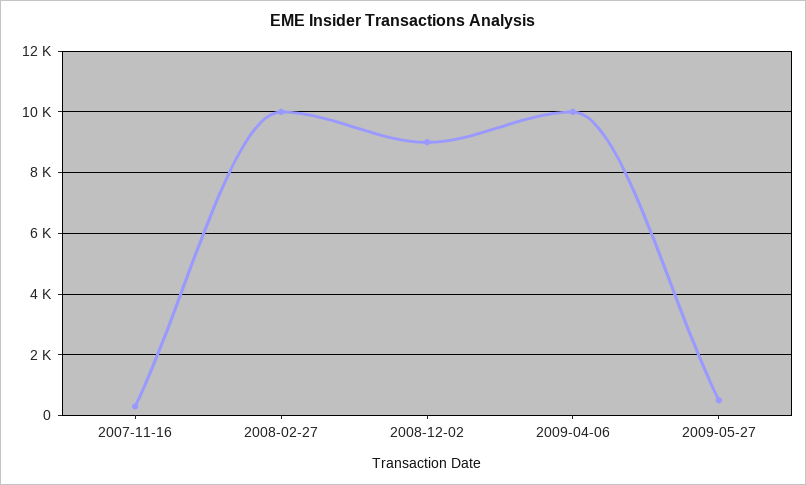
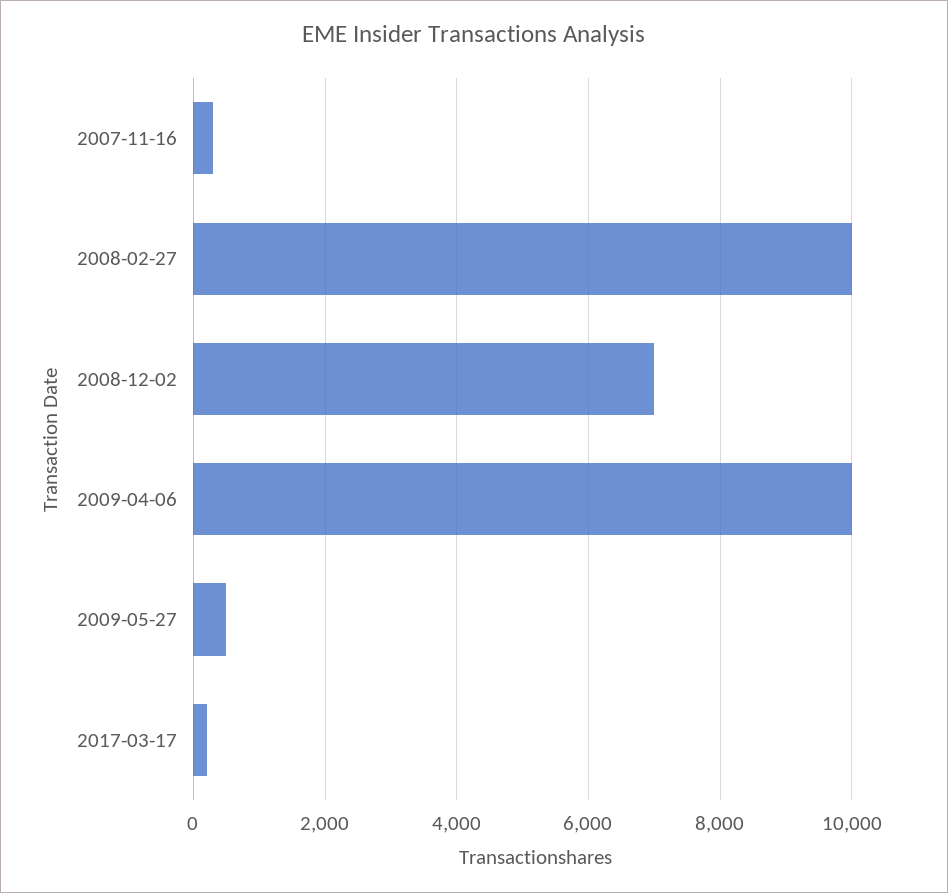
2008-12-02: 9000 -> 7000
2017-03-17: none -> 200

